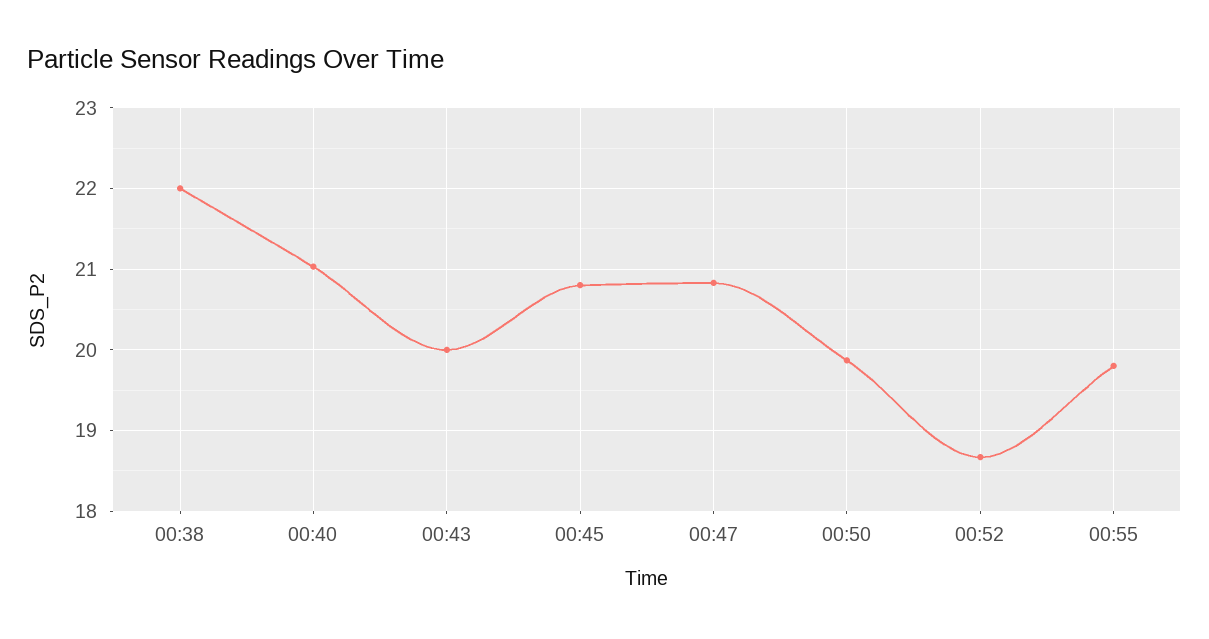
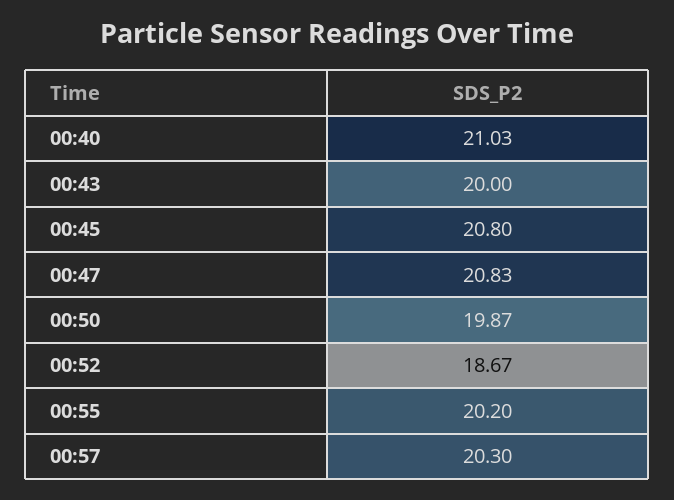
00:38: 22 -> none
00:55: 19.8 -> 20.2
00:57: none -> 20.3

